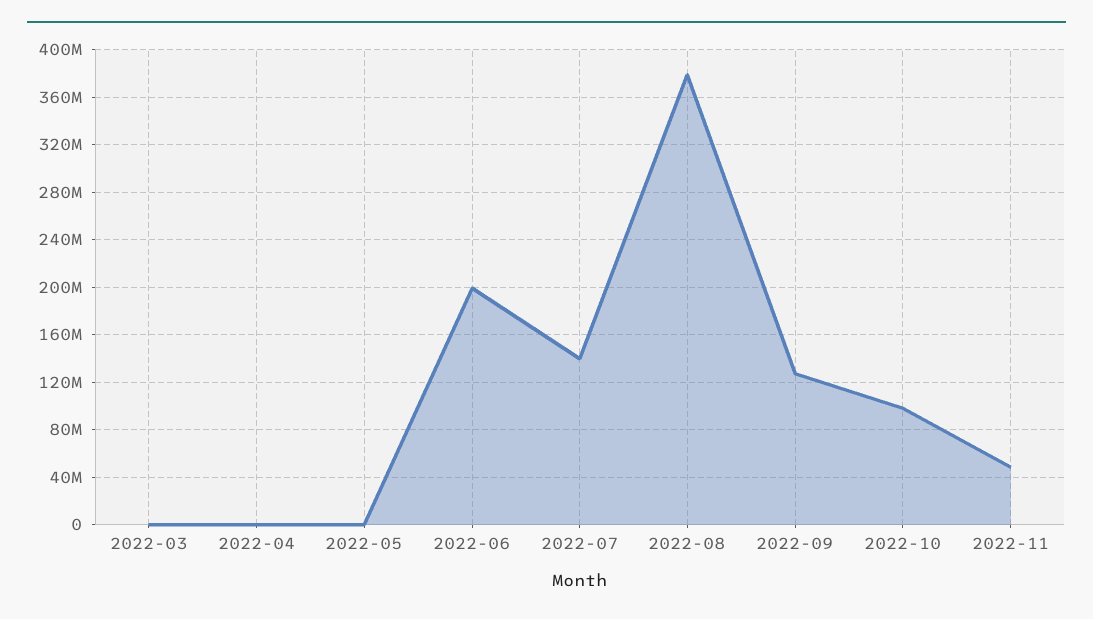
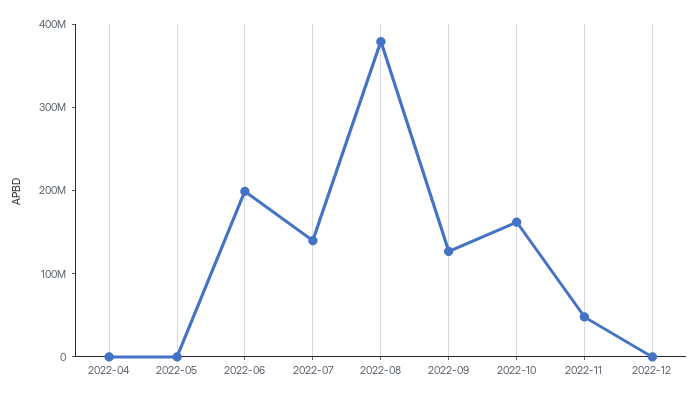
2022-03: 0 -> none
2022-10: 100000000 -> 160000000
2022-12: none -> 0

